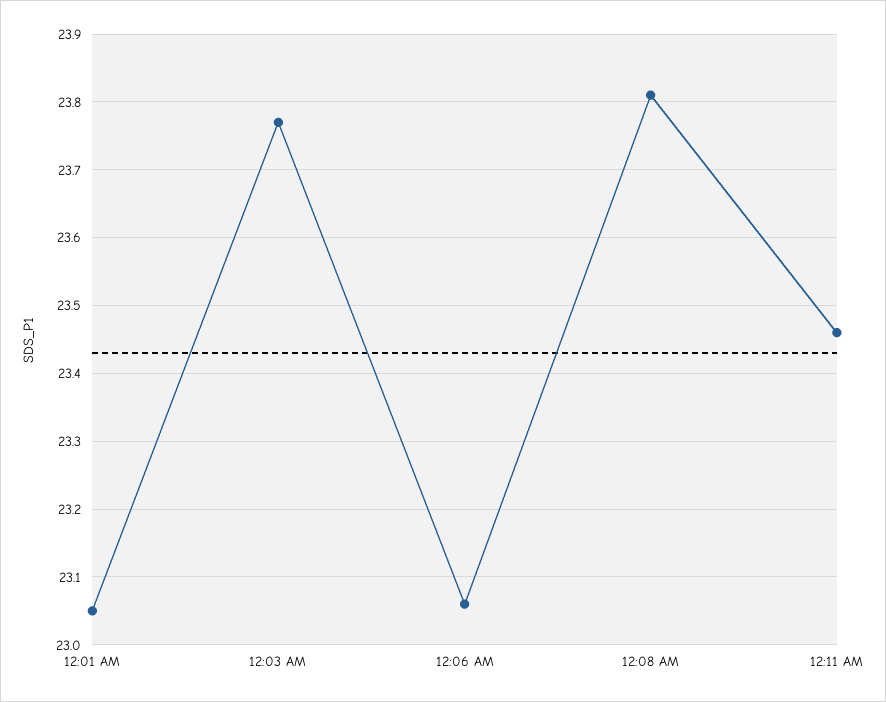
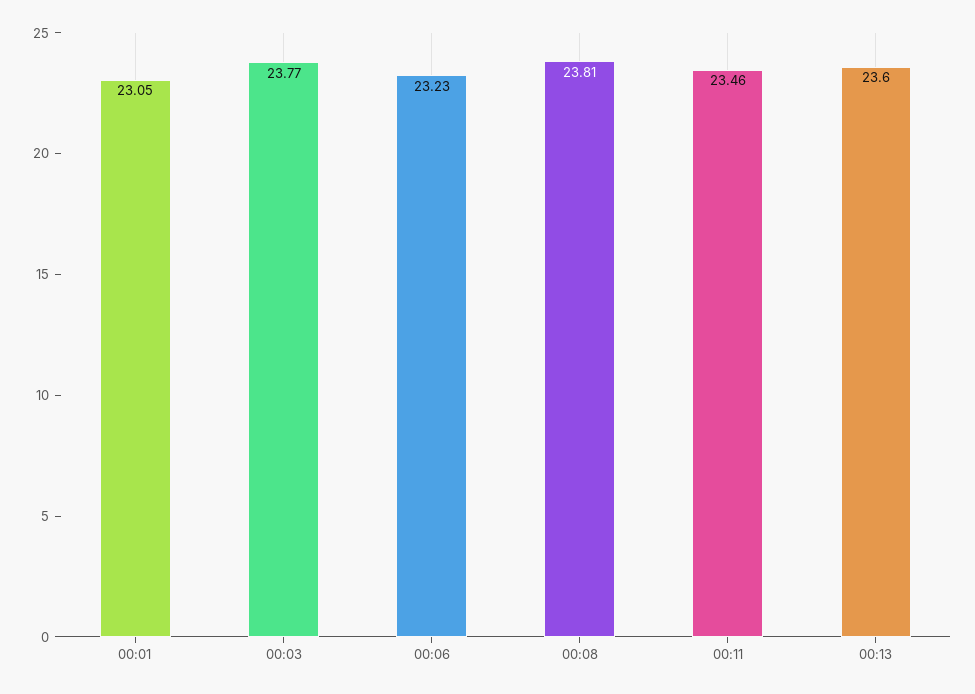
12:06 AM: 23.06 -> 23.23
00:13: none -> 23.6

